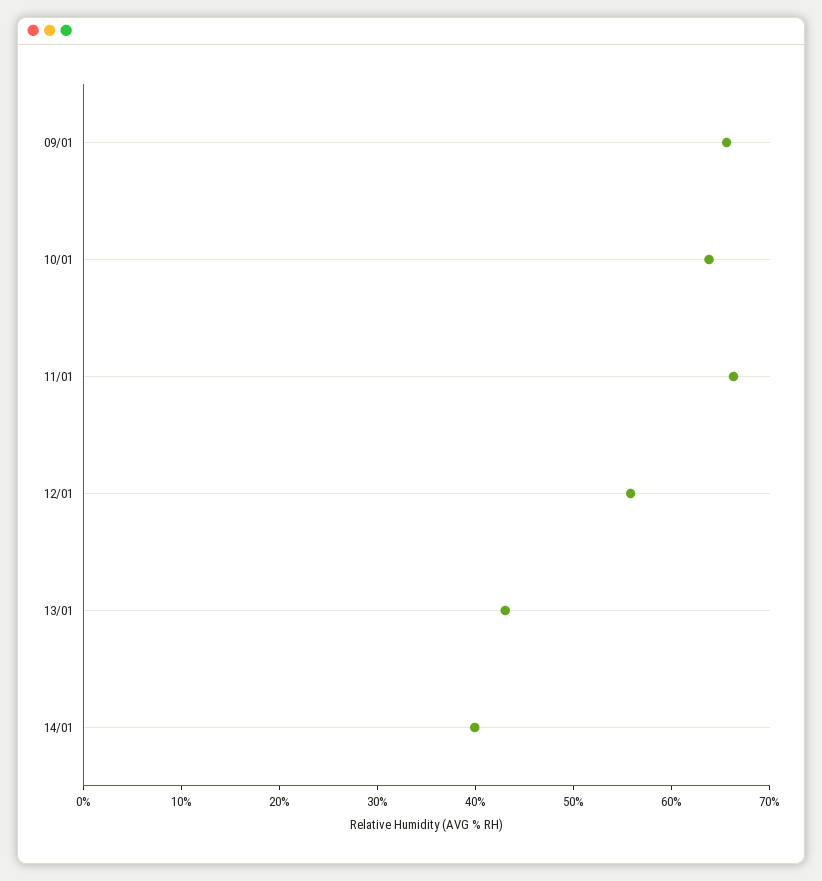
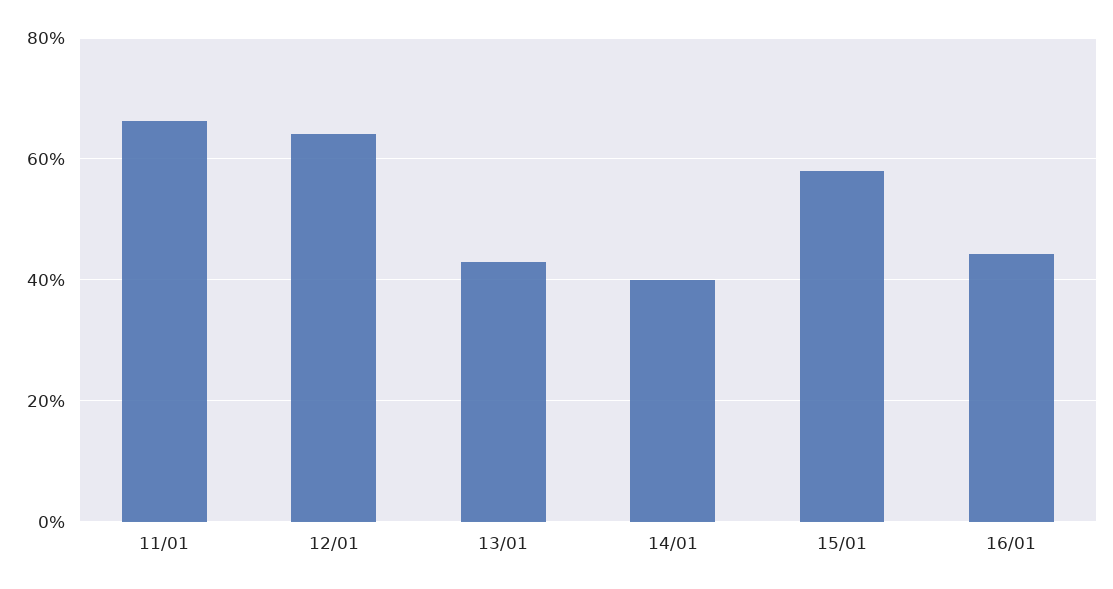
09/01: 66 -> none
10/01: 64 -> none
12/01: 56 -> 64
15/01: none -> 58
16/01: none -> 44

